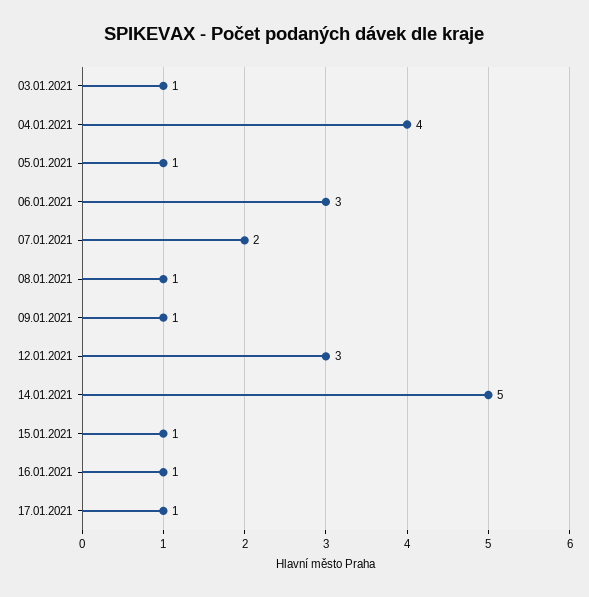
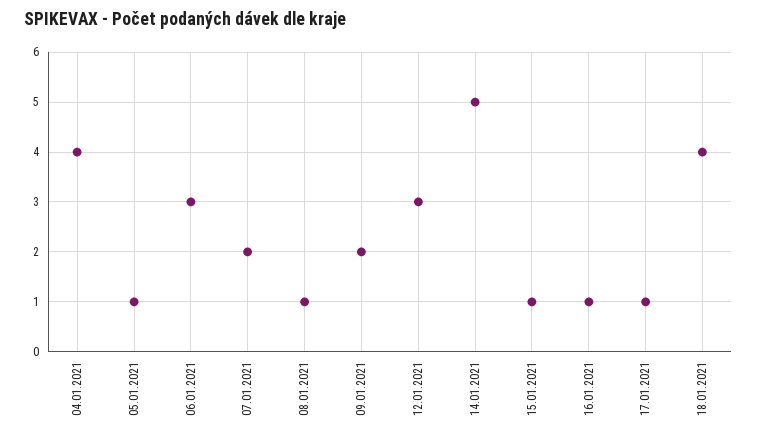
03.01.2021: 1 -> none
09.01.2021: 1 -> 2
18.01.2021: none -> 4

